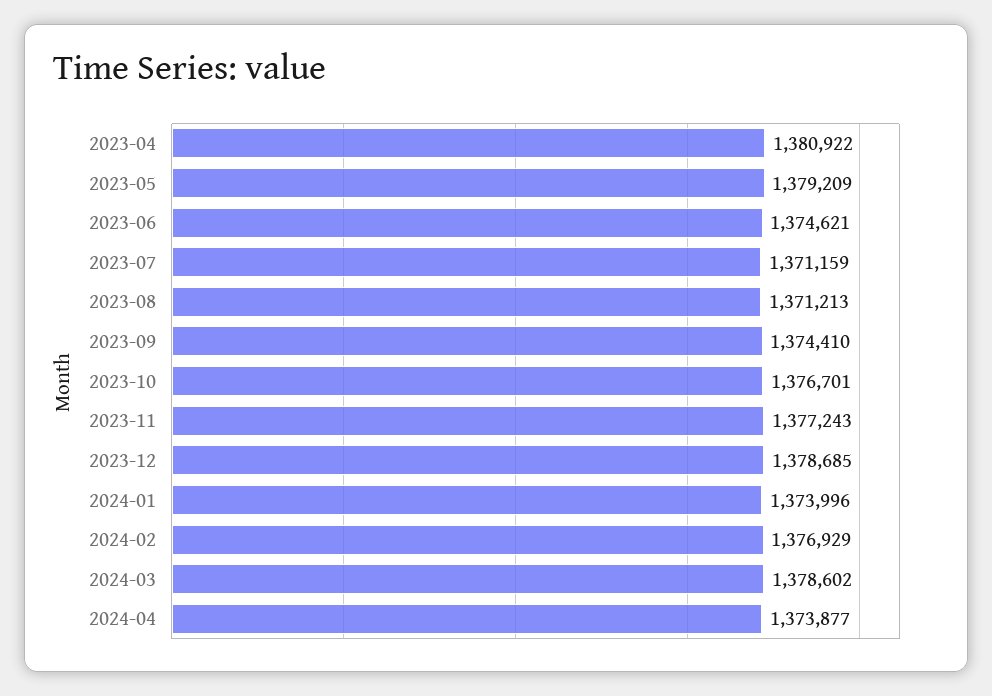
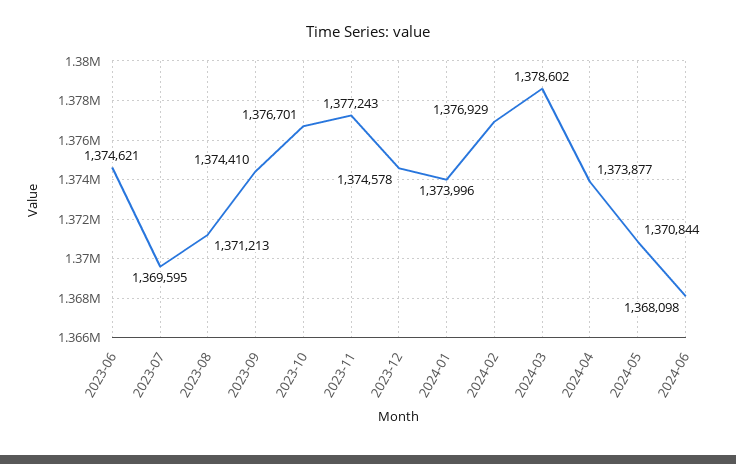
2023-04: 1380922 -> none
2023-05: 1379209 -> none
2023-07: 1371159 -> 1369595
2023-12: 1378685 -> 1374578
2024-05: none -> 1370844
2024-06: none -> 1368098

